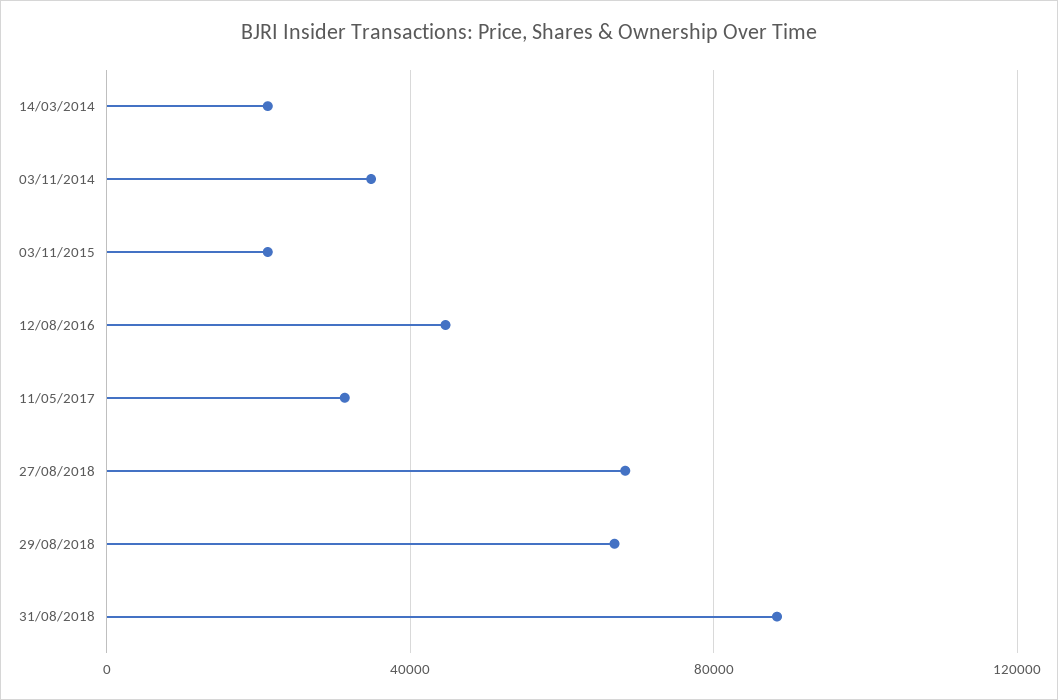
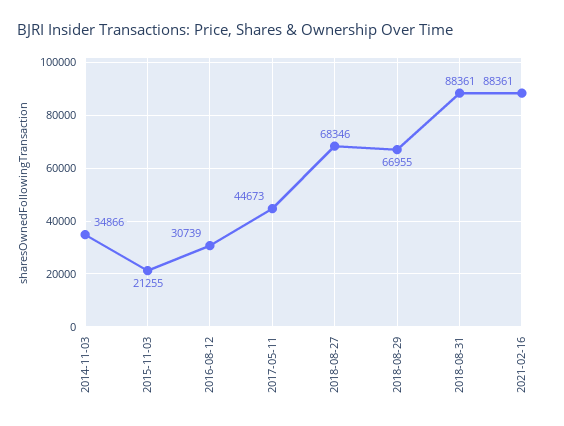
14/03/2014: 20000 -> none
12/08/2016: 45000 -> 30739
11/05/2017: 30000 -> 44673
2021-02-16: none -> 88361

